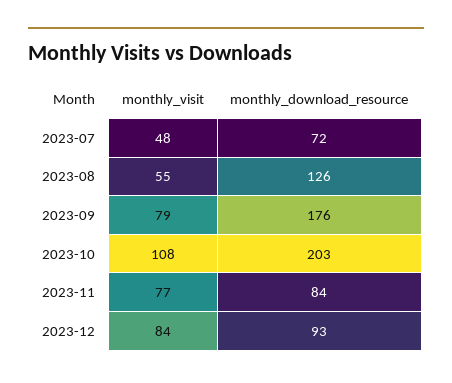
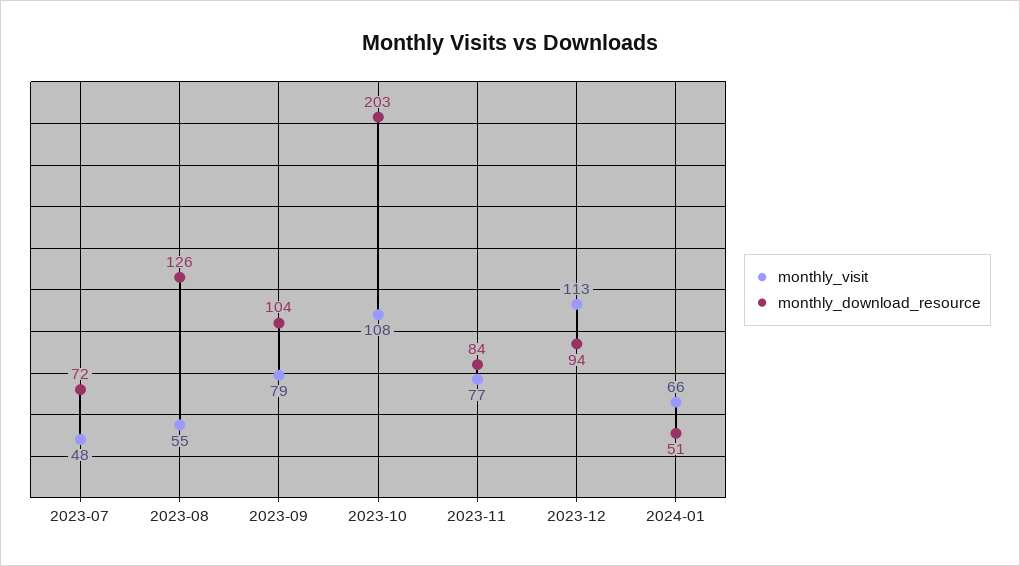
monthly_download_resource, 2023-09: 176 -> 104
monthly_visit, 2023-12: 84 -> 113
monthly_download_resource, 2023-12: 93 -> 94
monthly_visit, 2024-01: none -> 66
monthly_download_resource, 2024-01: none -> 51

